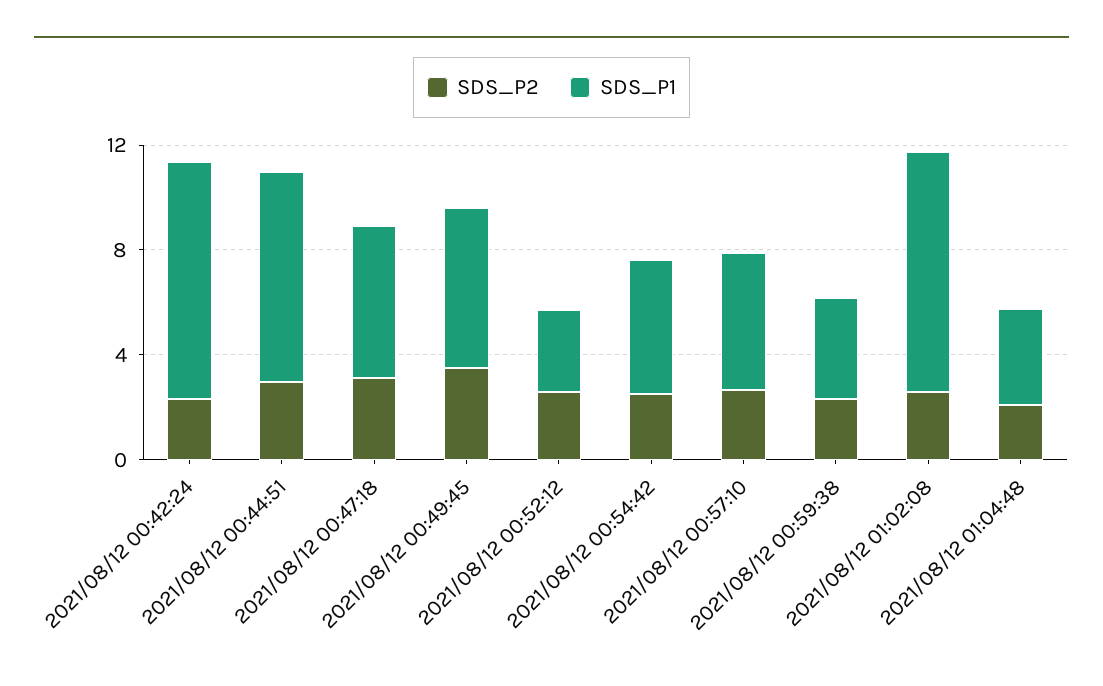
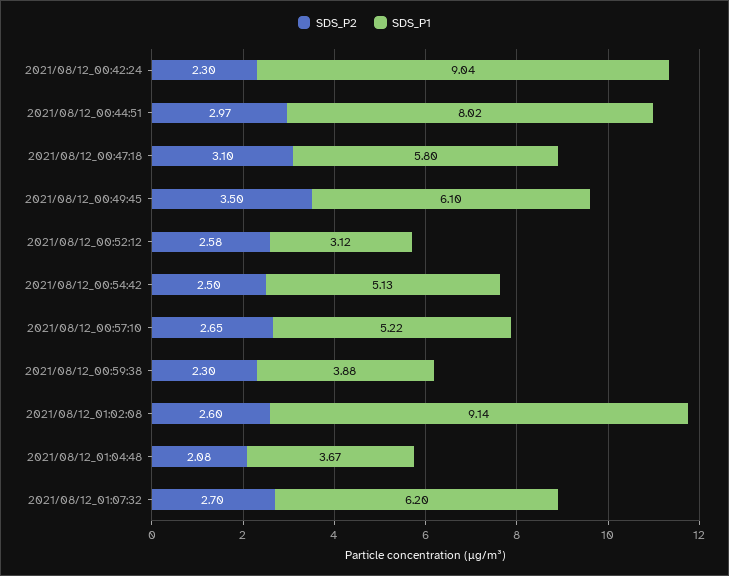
SDS_P2, 2021/08/12_01:07:32: none -> 2.7
SDS_P1, 2021/08/12_01:07:32: none -> 6.2

